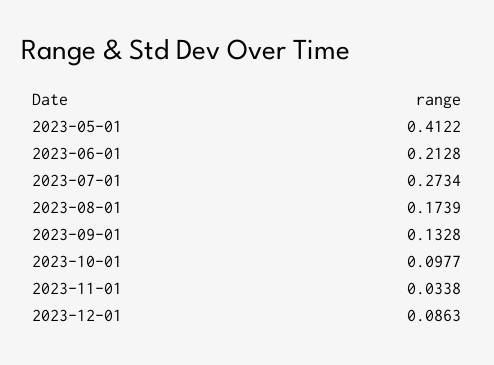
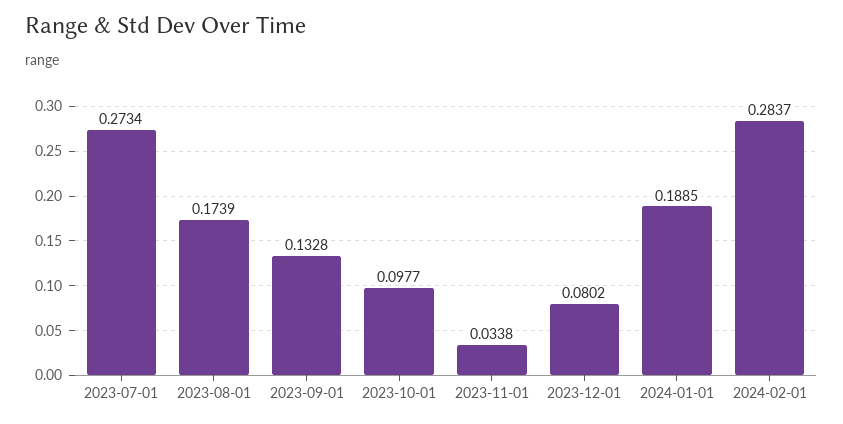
2023-05-01: 0.4122 -> none
2023-06-01: 0.2128 -> none
2023-12-01: 0.0863 -> 0.0802
2024-01-01: none -> 0.1885
2024-02-01: none -> 0.2837

